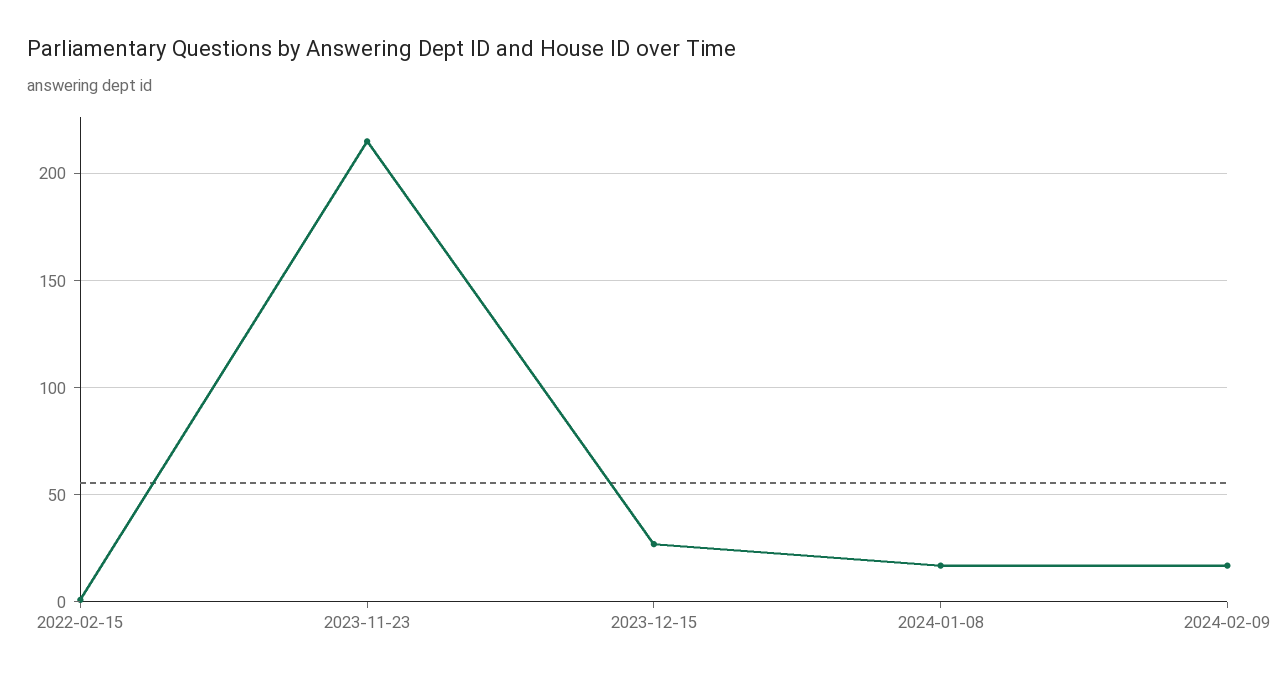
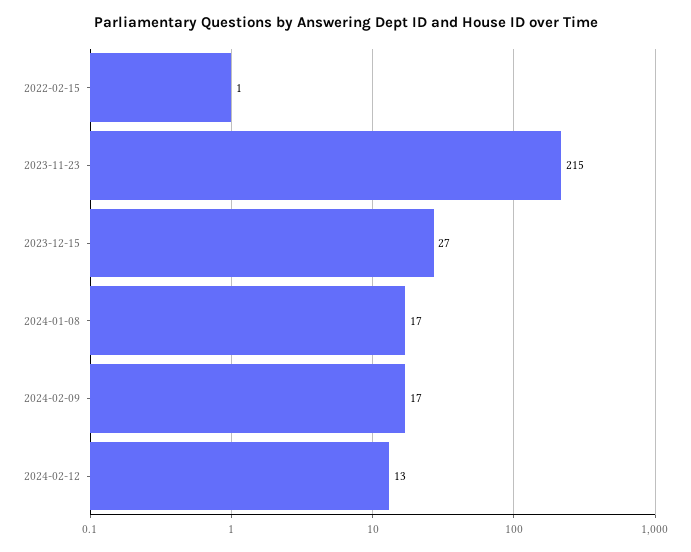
2024-02-12: none -> 13

